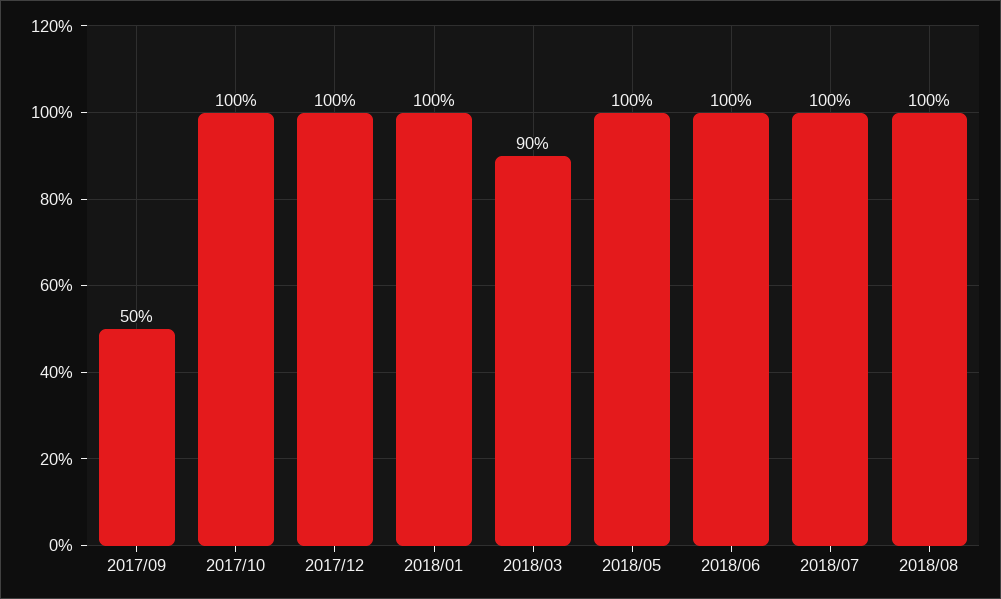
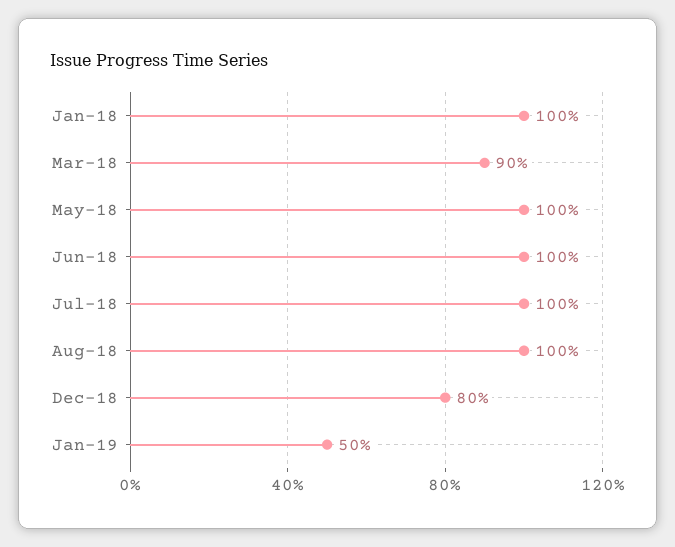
2017/09: 50 -> none
2017/10: 100 -> none
2017/12: 100 -> none
Dec-18: none -> 80
Jan-19: none -> 50

